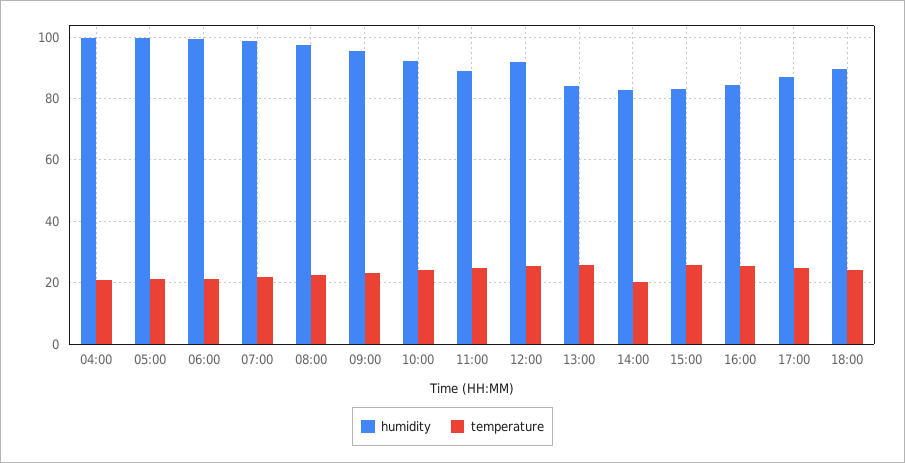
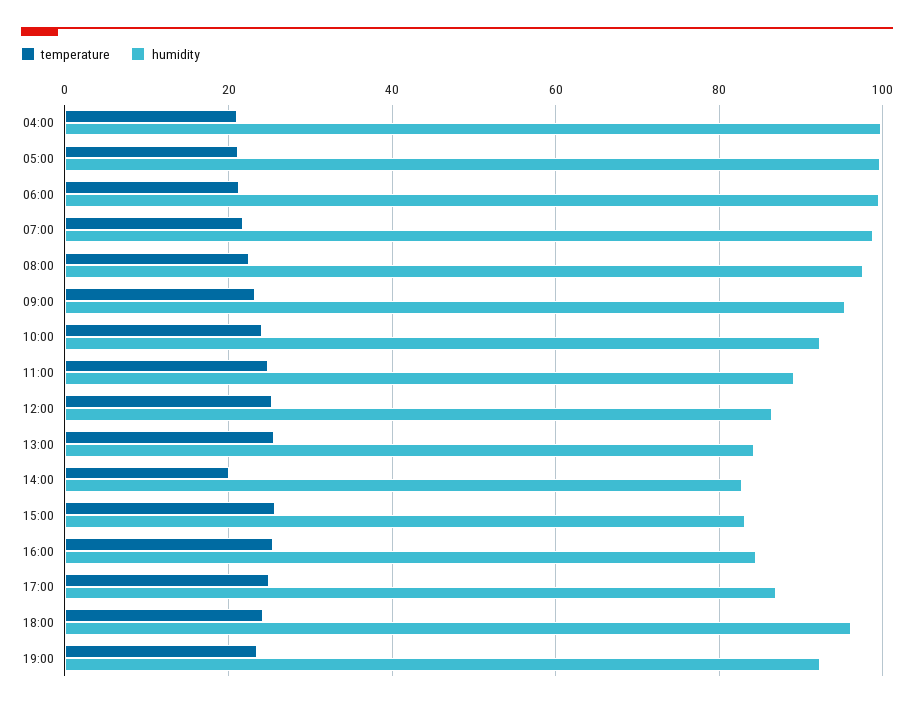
humidity, 12:00: 92 -> 86
humidity, 18:00: 90 -> 96
temperature, 19:00: none -> 24
humidity, 19:00: none -> 92

